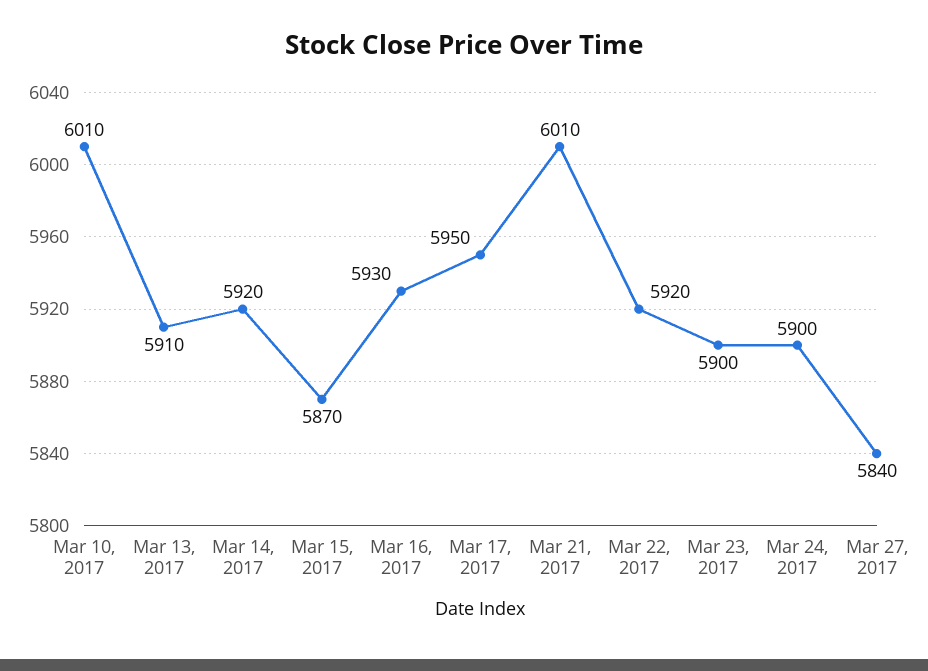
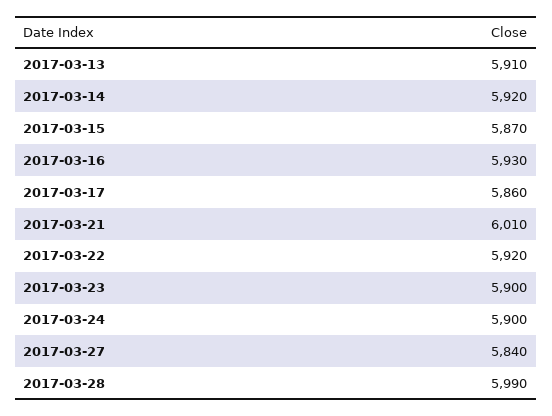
Mar 10, 2017: 6010 -> none
Mar 17, 2017: 5950 -> 5860
2017-03-28: none -> 5990

